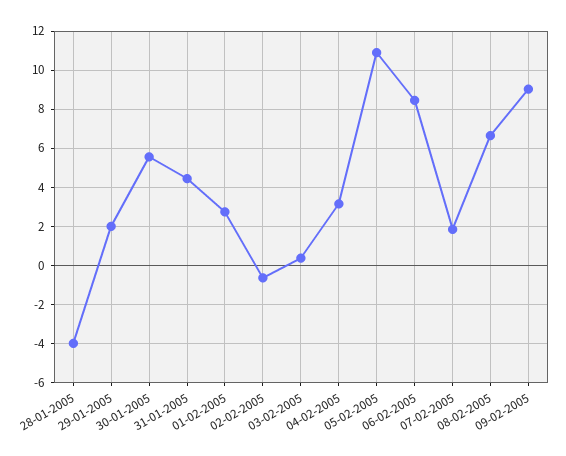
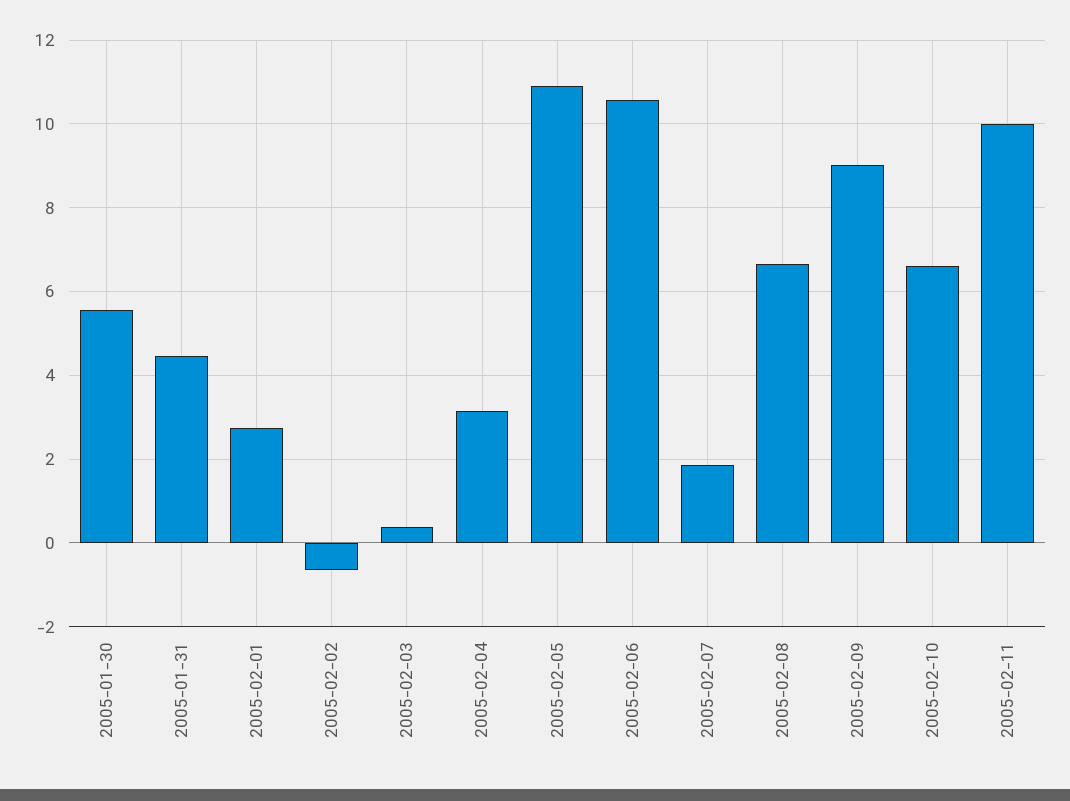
28-01-2005: -4 -> none
29-01-2005: 2 -> none
06-02-2005: 8.5 -> 10.6
2005-02-10: none -> 6.6
2005-02-11: none -> 10

